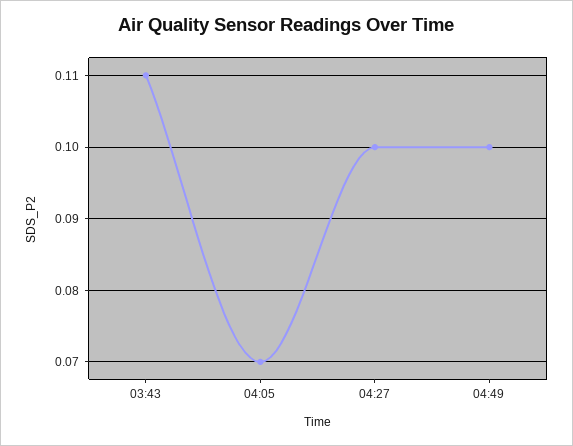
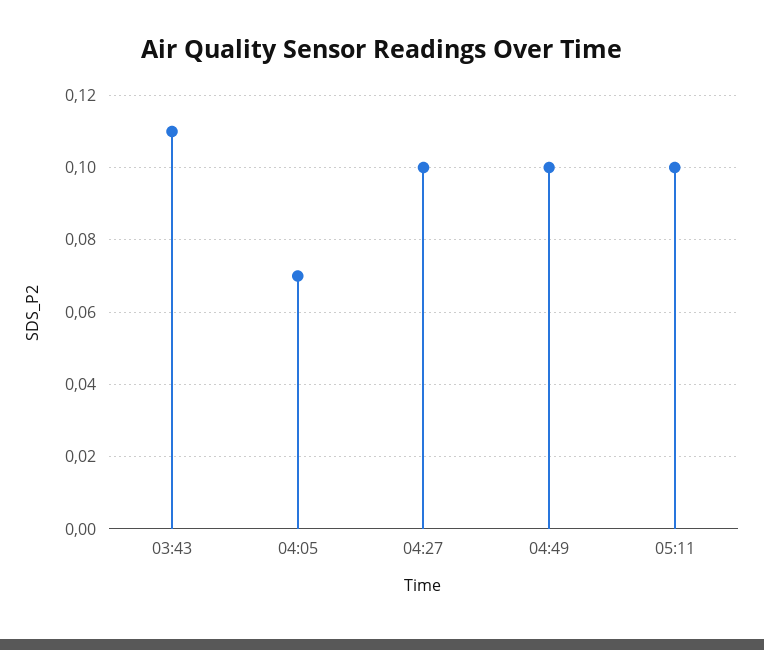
05:11: none -> 0.1

